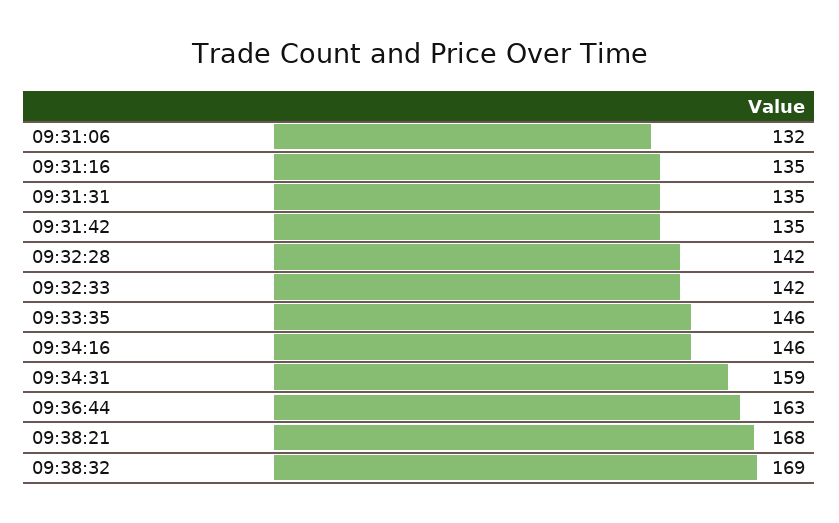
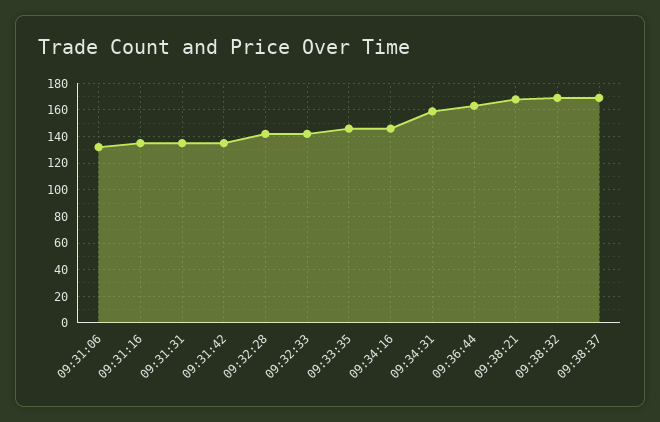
09:38:37: none -> 170

